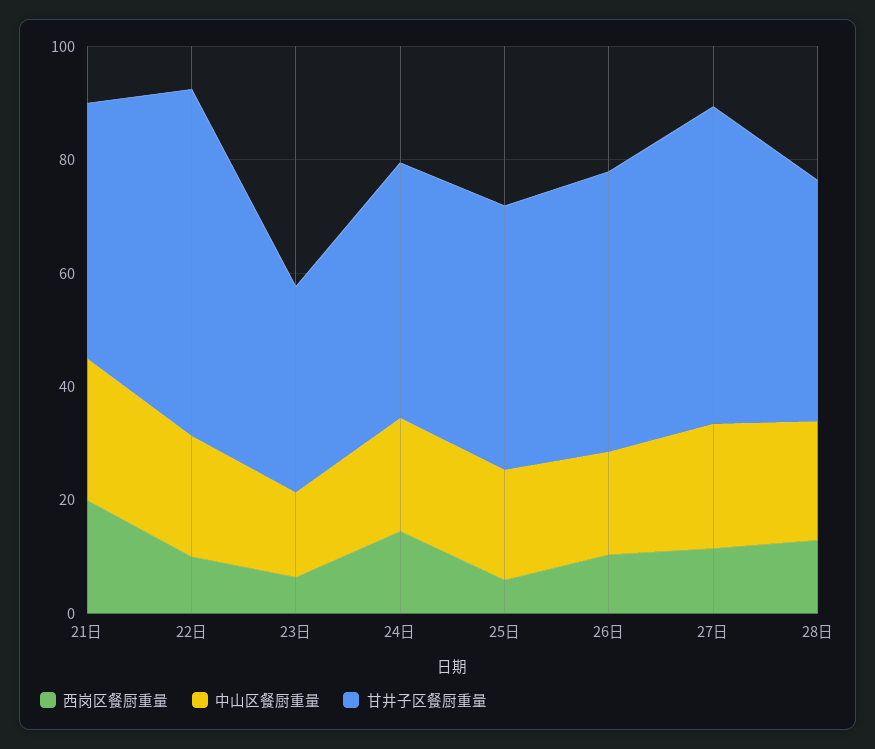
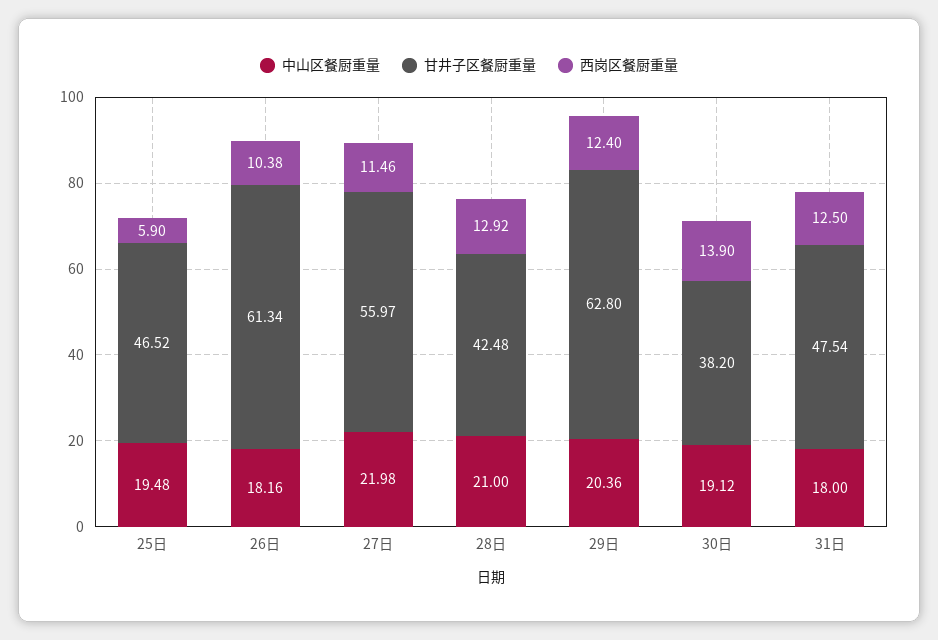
西岗区餐厨重量, 21日: 20 -> none
中山区餐厨重量, 21日: 25 -> none
甘井子区餐厨重量, 21日: 45 -> none
西岗区餐厨重量, 22日: 10 -> none
中山区餐厨重量, 22日: 20 -> none
甘井子区餐厨重量, 22日: 60 -> none
西岗区餐厨重量, 23日: 5 -> none
中山区餐厨重量, 23日: 15 -> none
甘井子区餐厨重量, 23日: 35 -> none
西岗区餐厨重量, 24日: 15 -> none
中山区餐厨重量, 24日: 20 -> none
甘井子区餐厨重量, 24日: 45 -> none
甘井子区餐厨重量, 26日: 50 -> 61.34
中山区餐厨重量, 29日: none -> 20.36
甘井子区餐厨重量, 29日: none -> 62.8
西岗区餐厨重量, 29日: none -> 12.4
中山区餐厨重量, 30日: none -> 19.12
甘井子区餐厨重量, 30日: none -> 38.2
西岗区餐厨重量, 30日: none -> 13.9
中山区餐厨重量, 31日: none -> 18
甘井子区餐厨重量, 31日: none -> 47.54
西岗区餐厨重量, 31日: none -> 12.5

